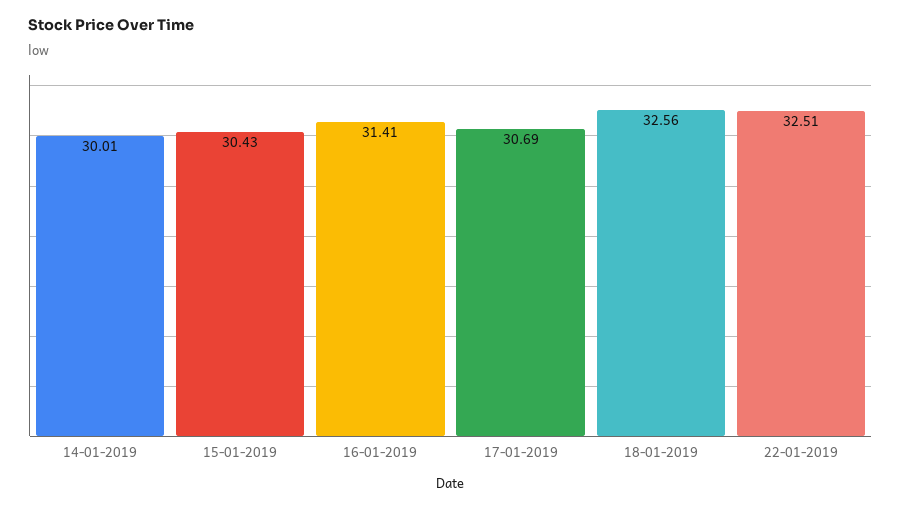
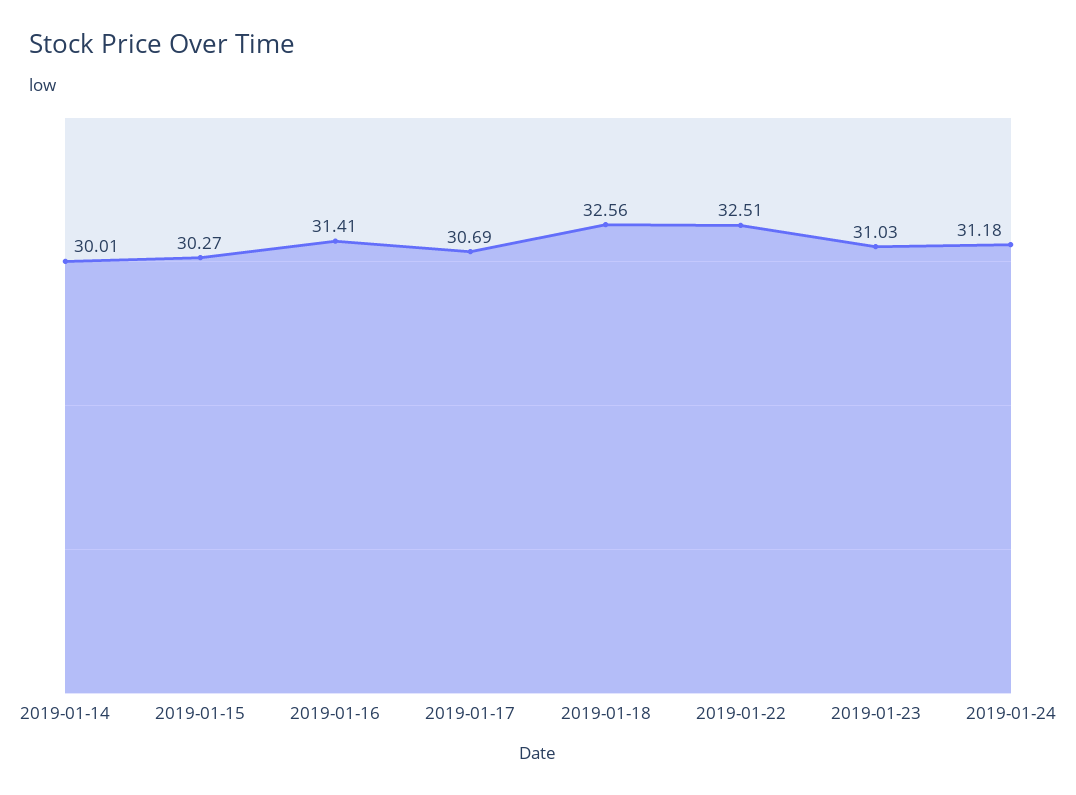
15-01-2019: 30.43 -> 30.27
2019-01-23: none -> 31.03
2019-01-24: none -> 31.18

